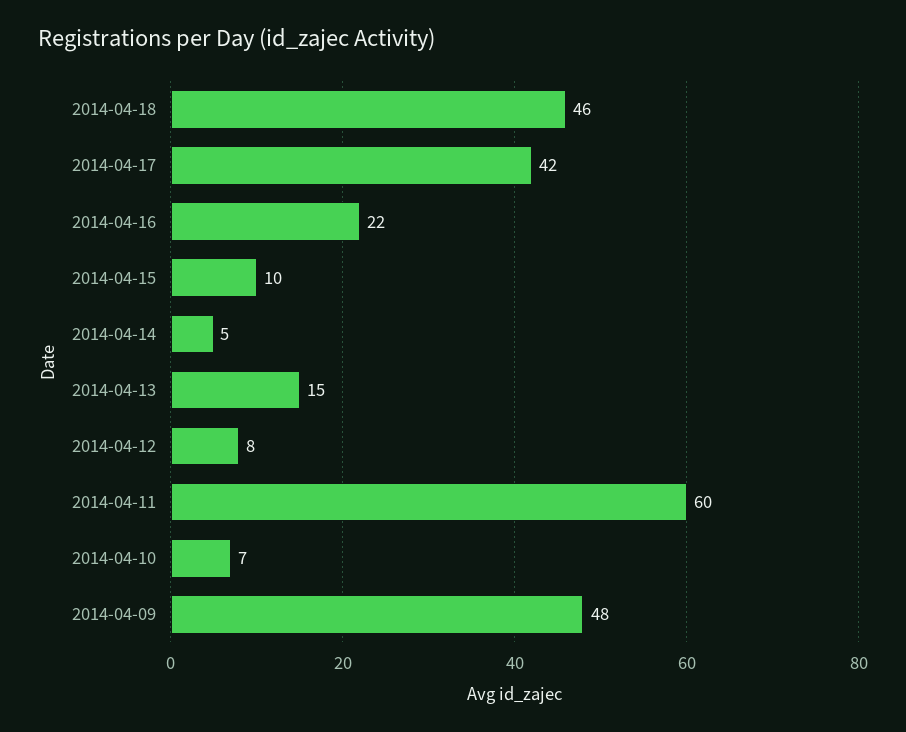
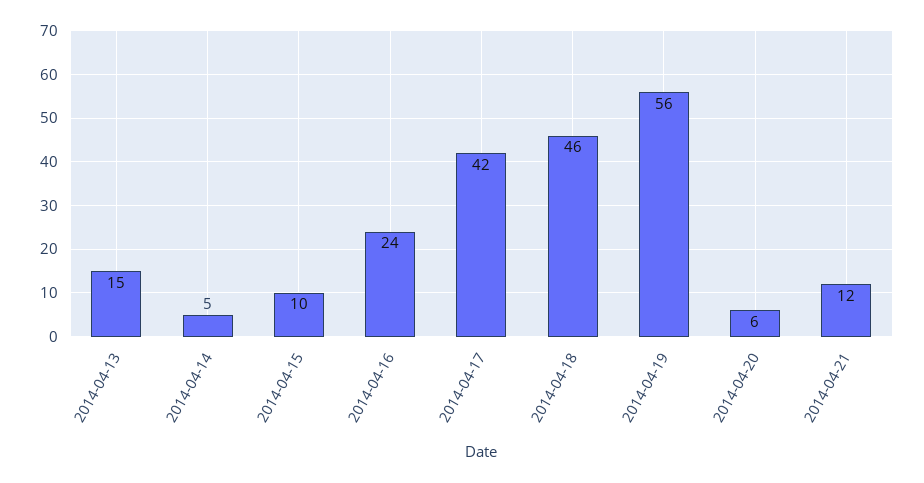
2014-04-16: 22 -> 24
2014-04-12: 8 -> none
2014-04-11: 60 -> none
2014-04-10: 7 -> none
2014-04-09: 48 -> none
2014-04-19: none -> 56
2014-04-20: none -> 6
2014-04-21: none -> 12

